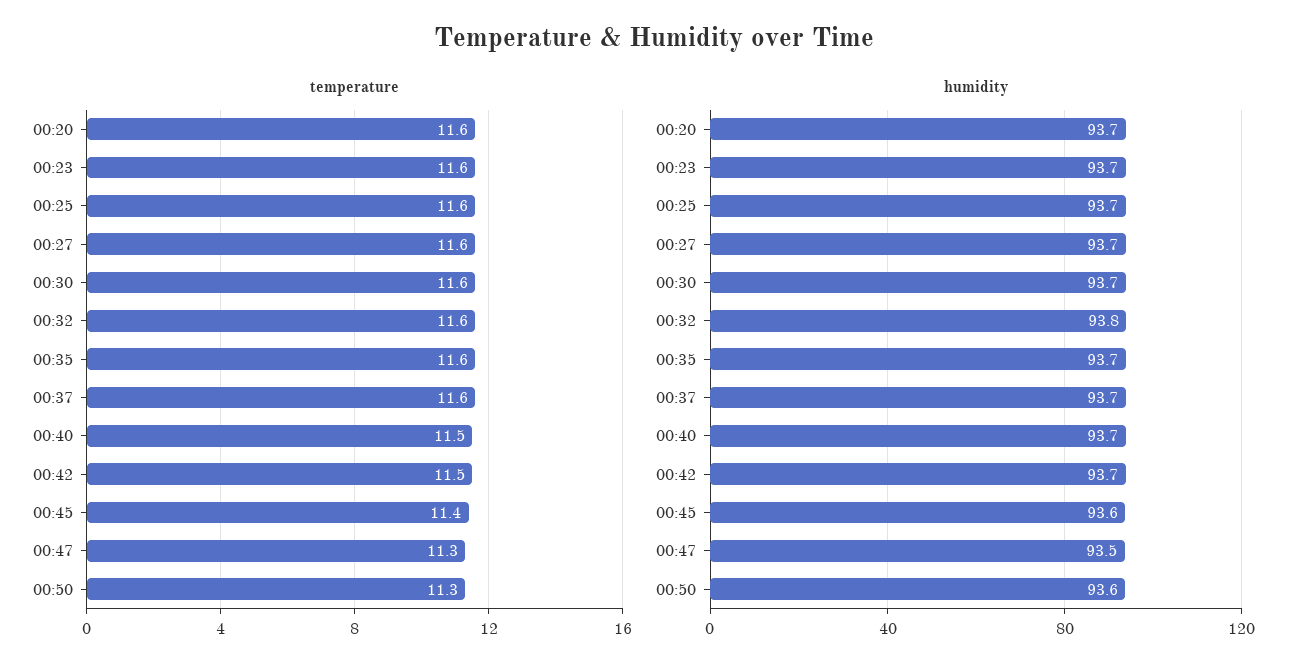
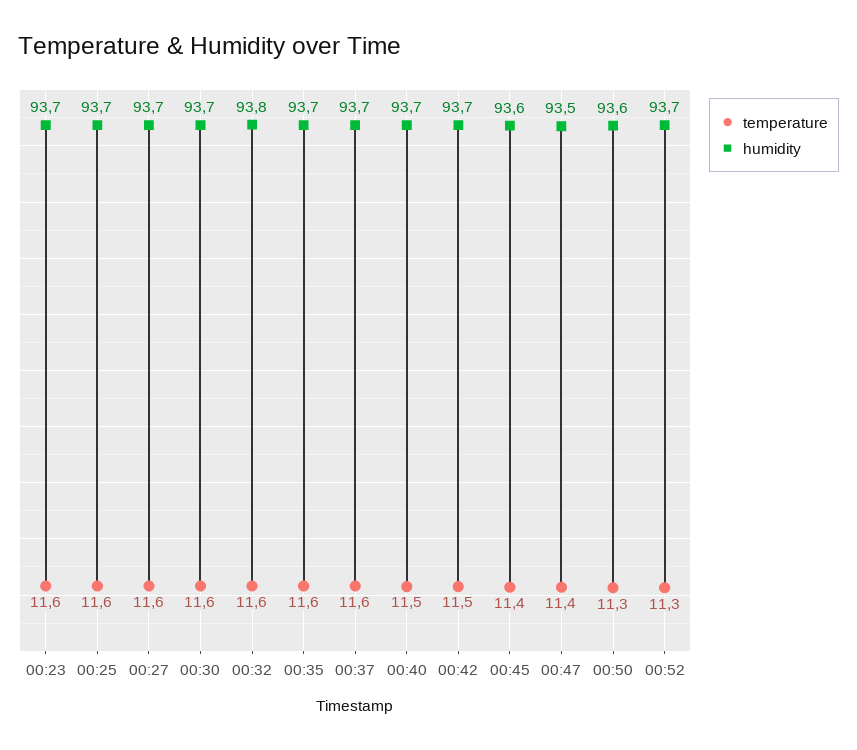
temperature, 00:20: 11.6 -> none
temperature, 00:47: 11.3 -> 11.4
humidity, 00:20: 93.7 -> none
temperature, 00:52: none -> 11.3
humidity, 00:52: none -> 93.7

